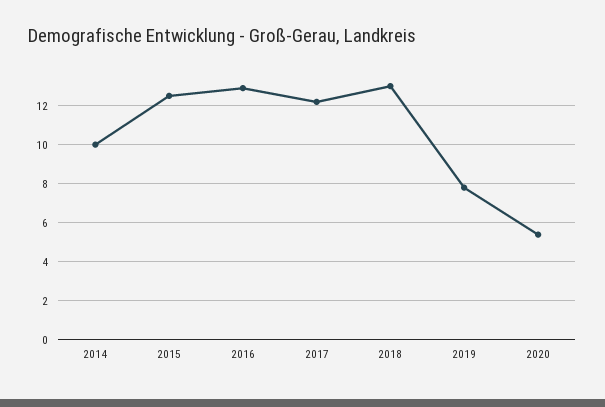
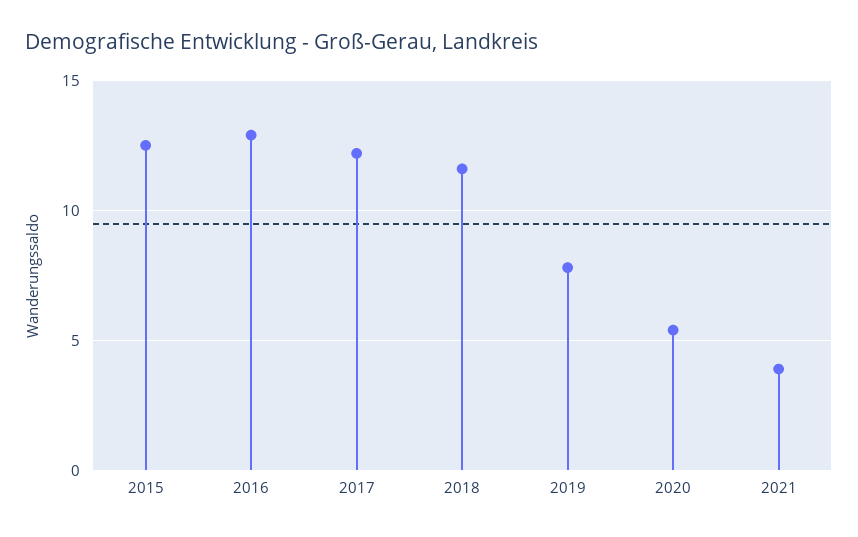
2014: 10 -> none
2018: 13 -> 11.5
2021: none -> 4

